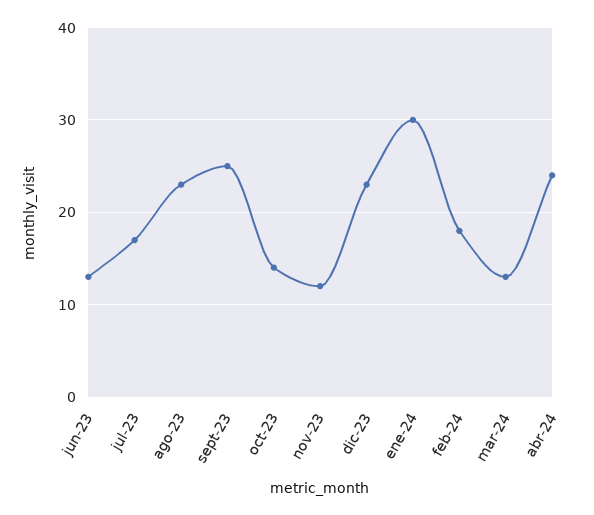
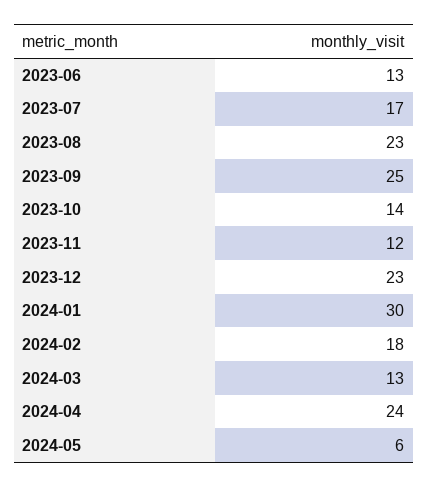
2024-05: none -> 6

